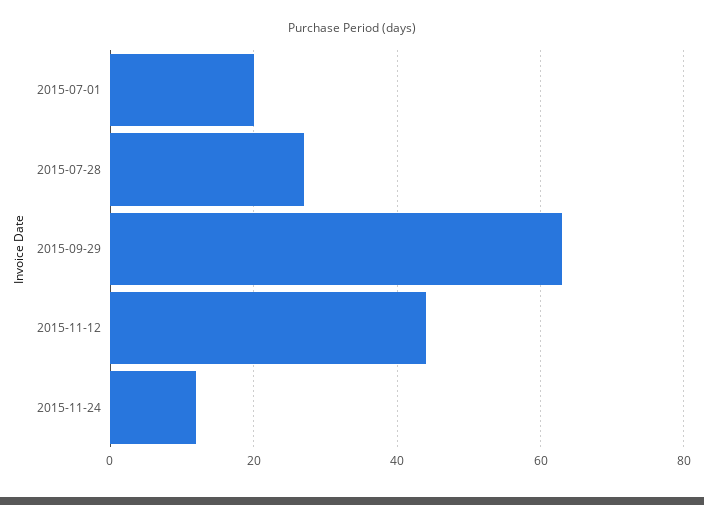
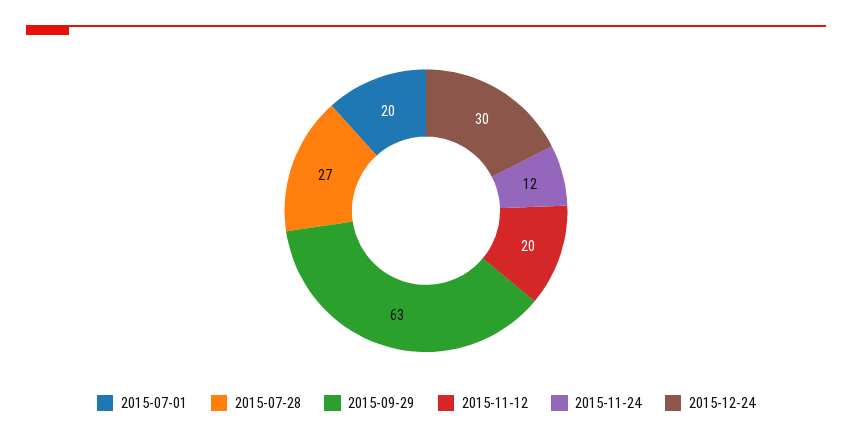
2015-11-12: 45 -> 20
2015-12-24: none -> 30

